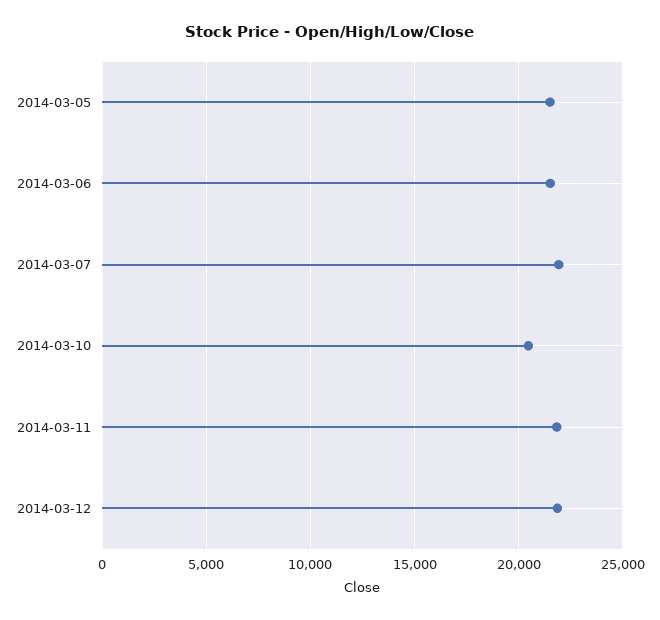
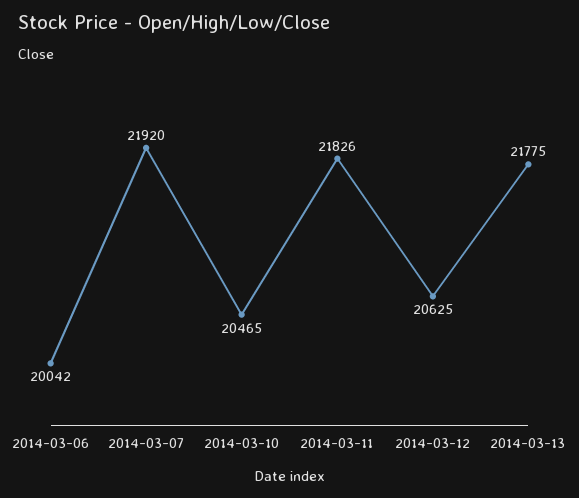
2014-03-05: 21500 -> none
2014-03-06: 21500 -> 20042
2014-03-12: 22000 -> 20625
2014-03-13: none -> 21775

